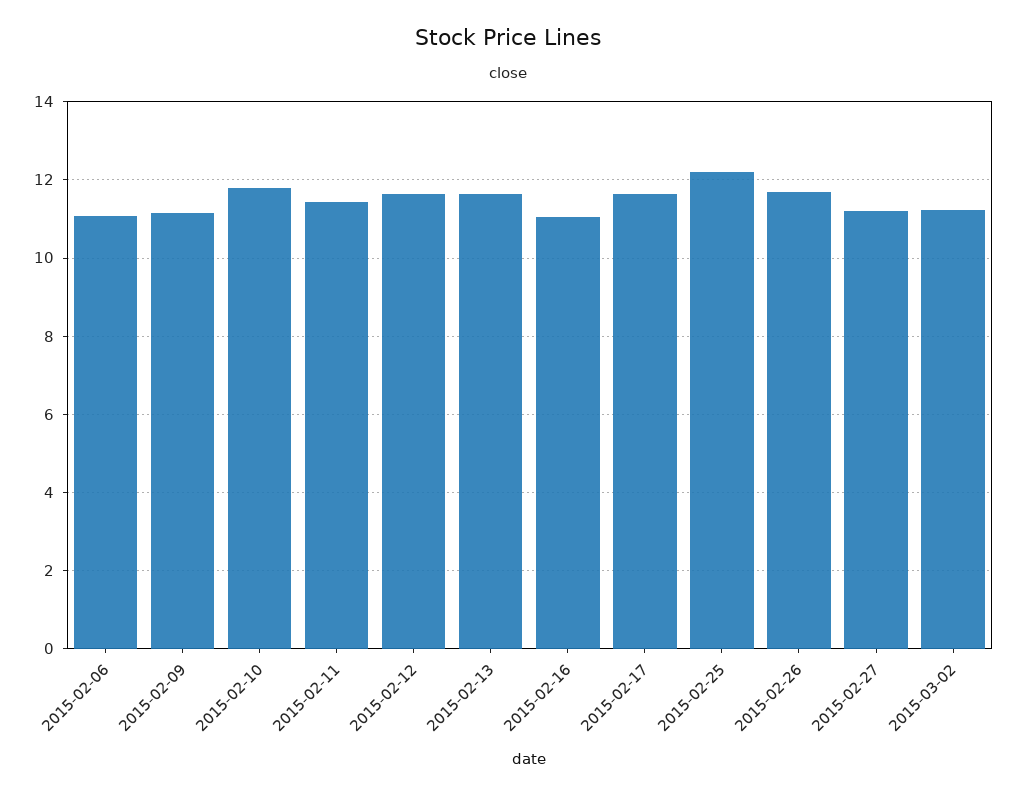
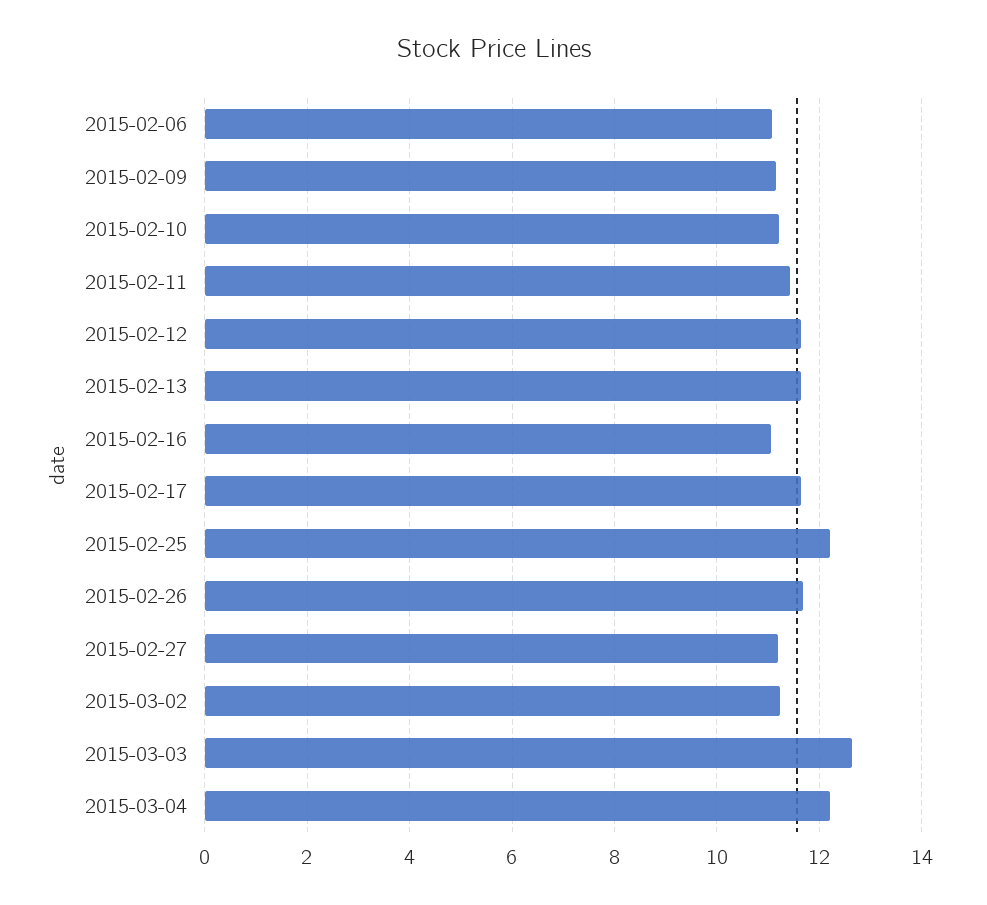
2015-02-10: 11.8 -> 11.2
2015-03-03: none -> 12.6
2015-03-04: none -> 12.2

